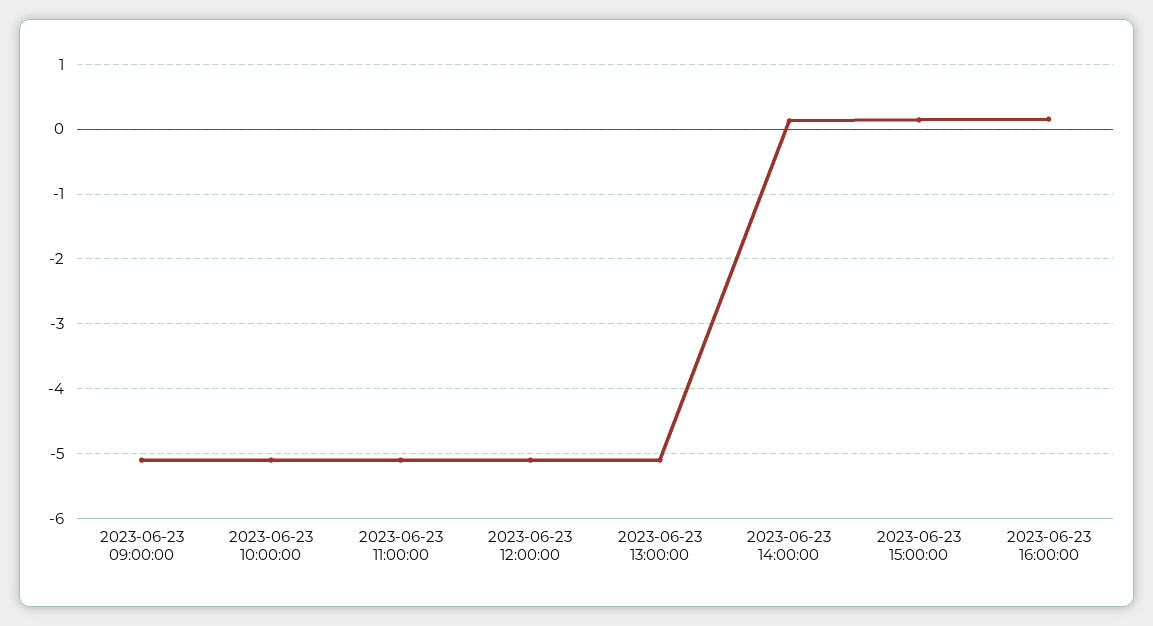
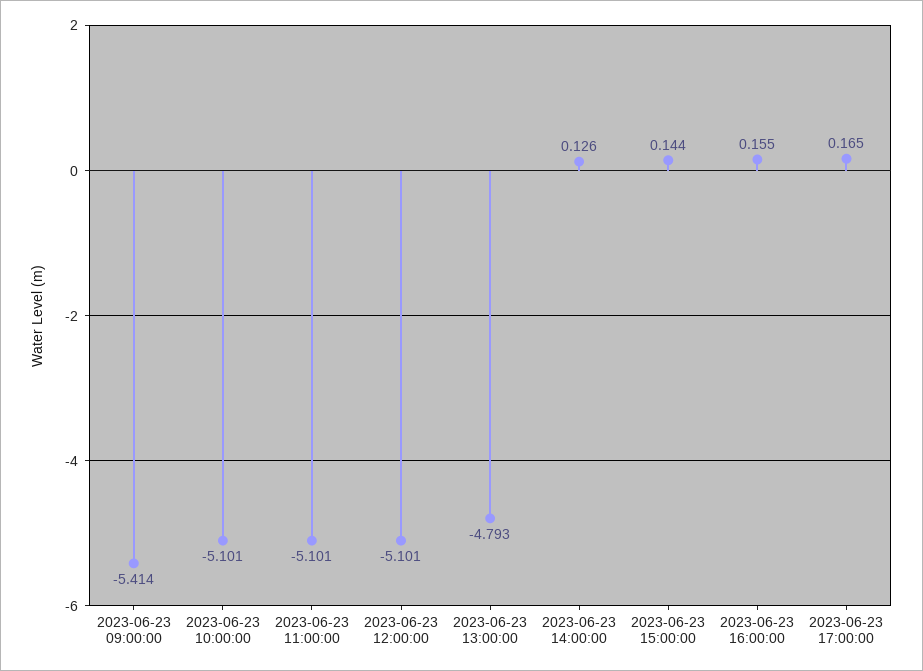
2023-06-23 09:00:00: -5.1 -> -5.414
2023-06-23 13:00:00: -5.1 -> -4.793
2023-06-23 17:00:00: none -> 0.165

